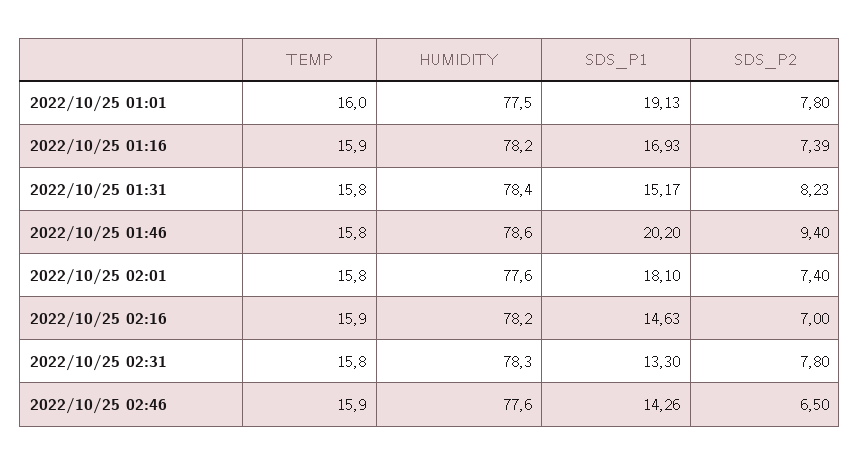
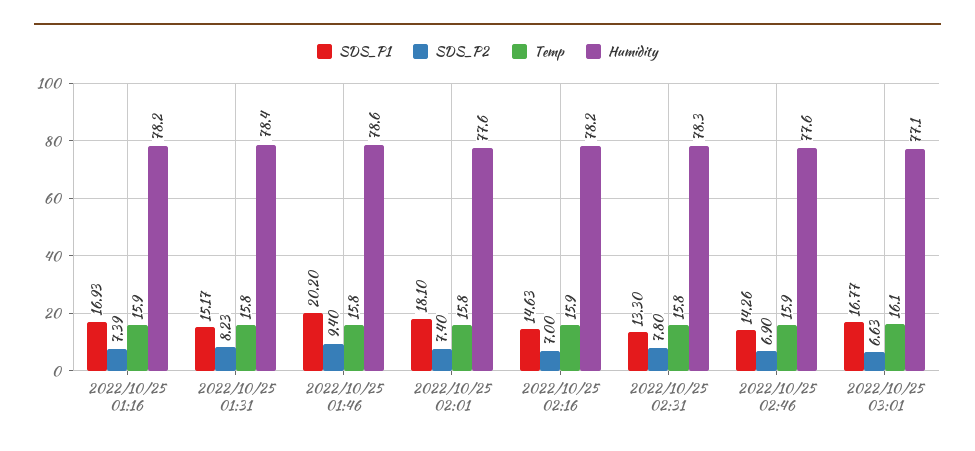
TEMP, 2022/10/25 01:01: 16 -> none
HUMIDITY, 2022/10/25 01:01: 77.5 -> none
SDS_P1, 2022/10/25 01:01: 19.13 -> none
SDS_P2, 2022/10/25 01:01: 7.8 -> none
SDS_P2, 2022/10/25 02:46: 6.5 -> 6.9
SDS_P1, 2022/10/25 03:01: none -> 16.77
SDS_P2, 2022/10/25 03:01: none -> 6.63
TEMP, 2022/10/25 03:01: none -> 16.1
HUMIDITY, 2022/10/25 03:01: none -> 77.1

